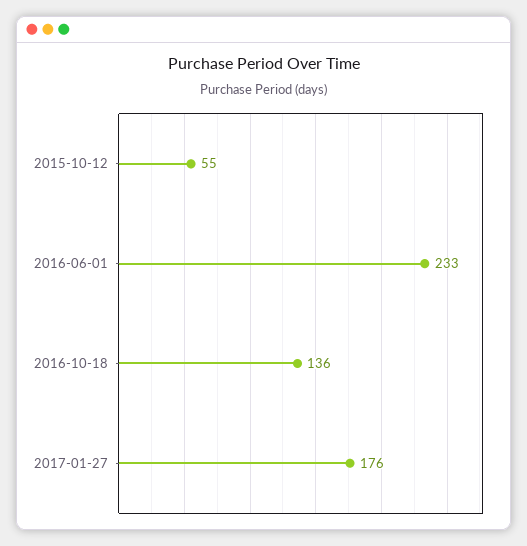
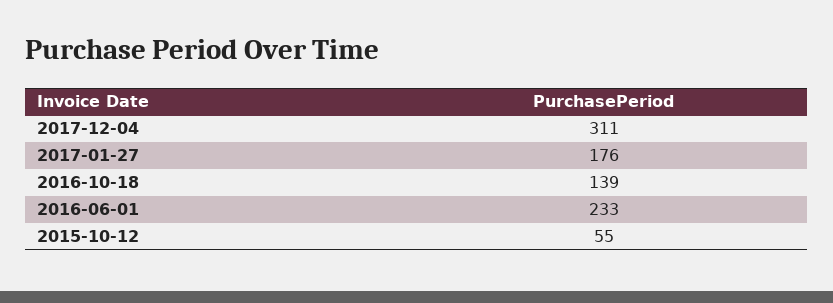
2016-10-18: 136 -> 139
2017-12-04: none -> 311

